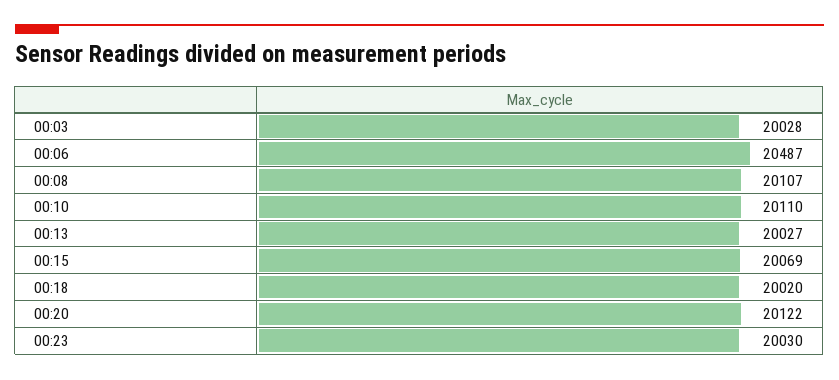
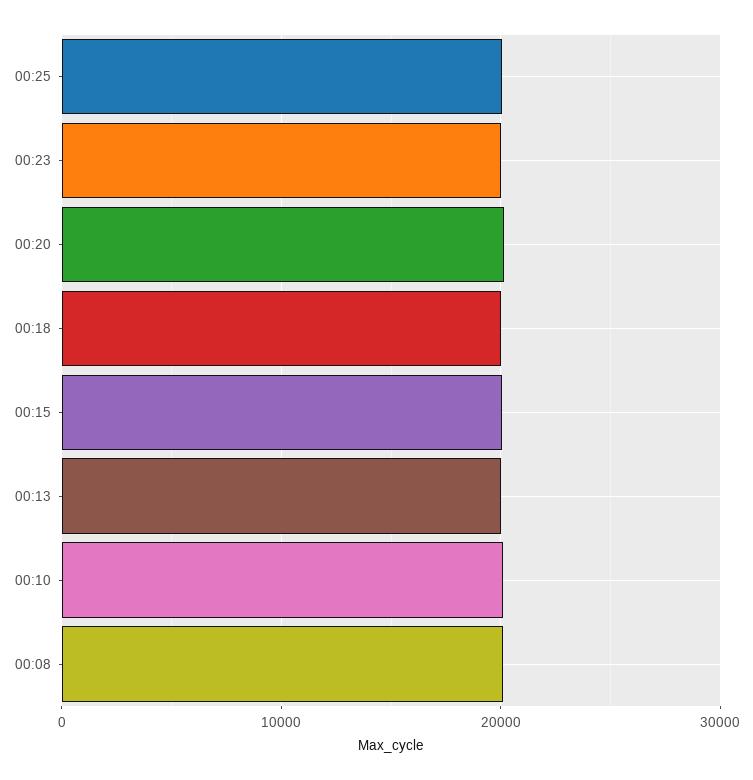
00:03: 20028 -> none
00:06: 20487 -> none
00:25: none -> 20000

